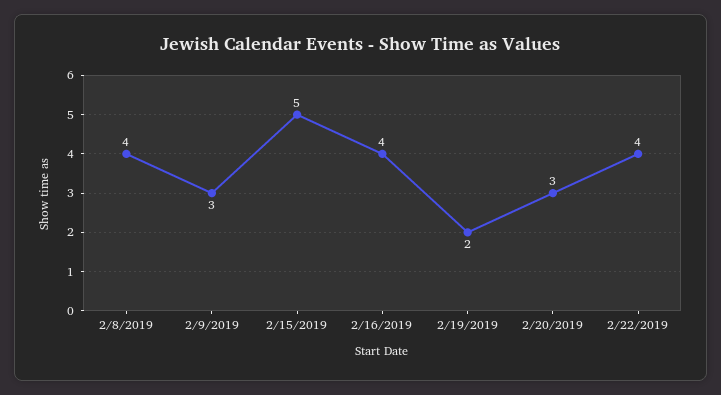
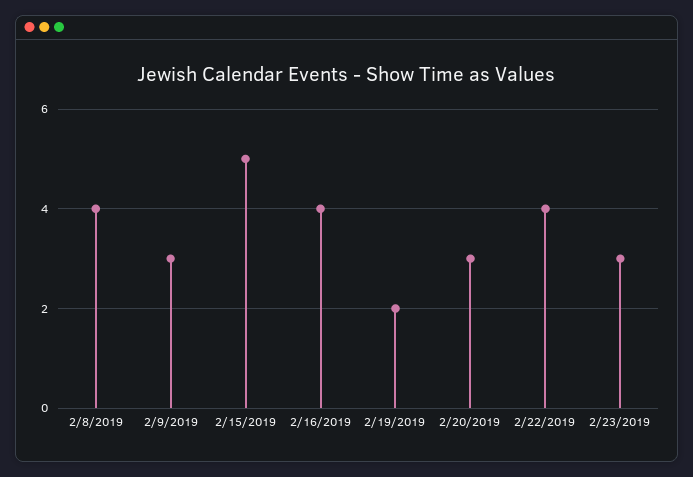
2/23/2019: none -> 3

